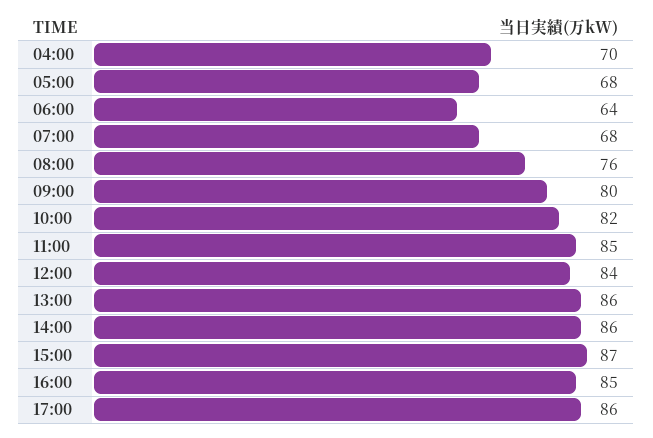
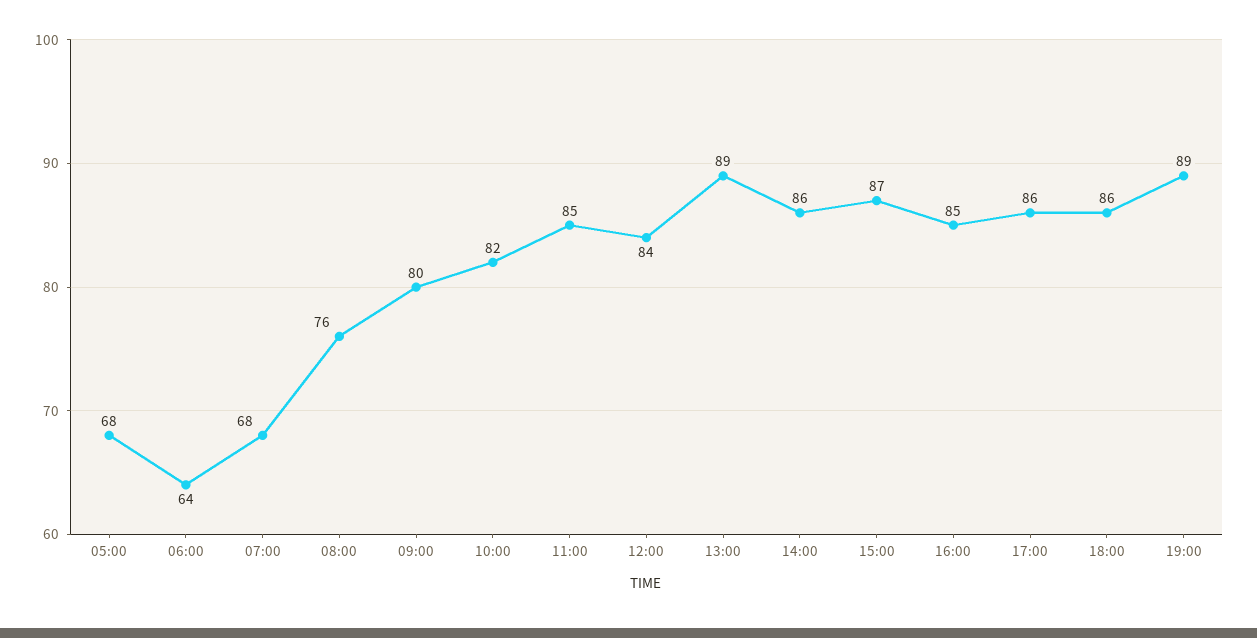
04:00: 70 -> none
13:00: 86 -> 89
18:00: none -> 86
19:00: none -> 89

